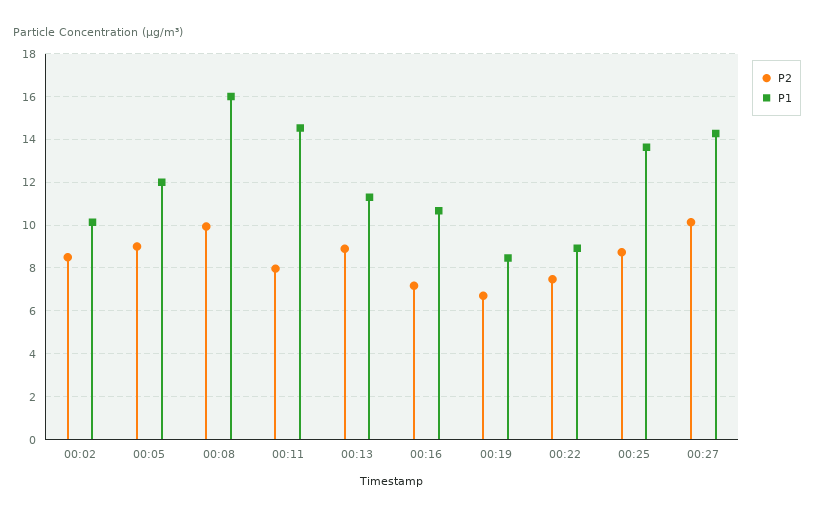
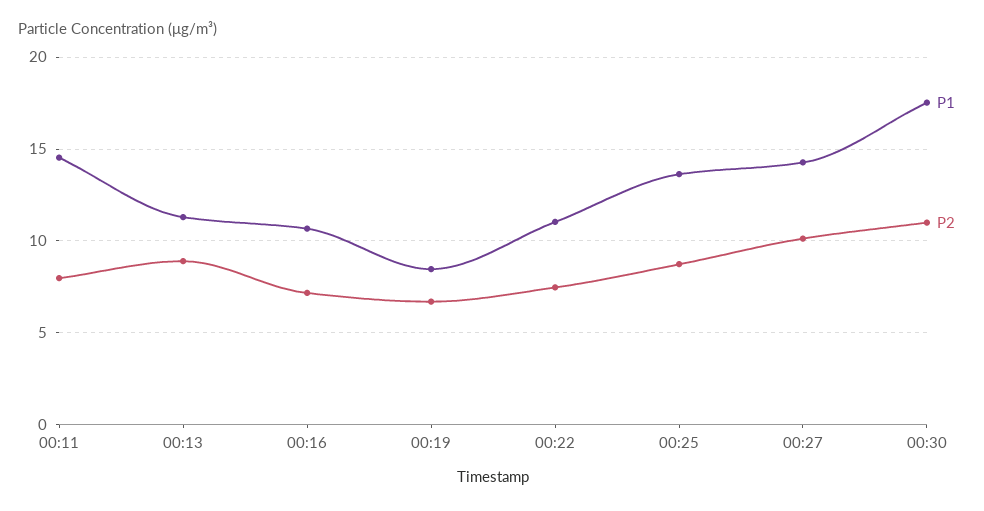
P2, 00:02: 8.5 -> none
P1, 00:02: 10 -> none
P2, 00:05: 9 -> none
P1, 00:05: 12 -> none
P2, 00:08: 10 -> none
P1, 00:08: 16 -> none
P1, 00:22: 9 -> 11
P1, 00:30: none -> 17.5
P2, 00:30: none -> 11

